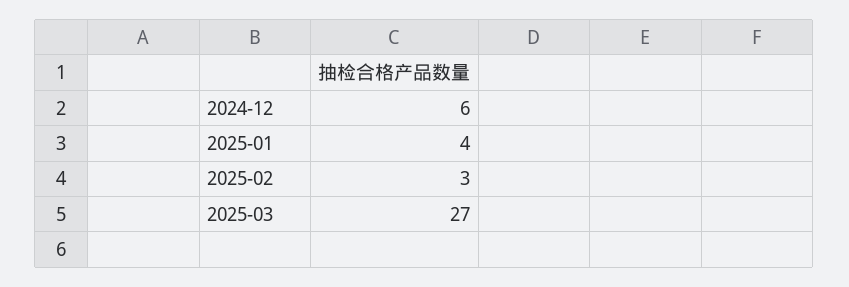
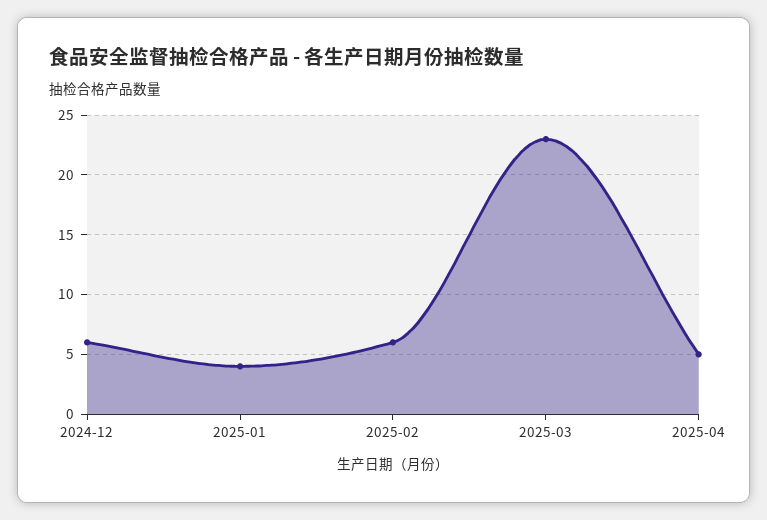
2025-02: 3 -> 6
2025-03: 27 -> 23
2025-04: none -> 5

